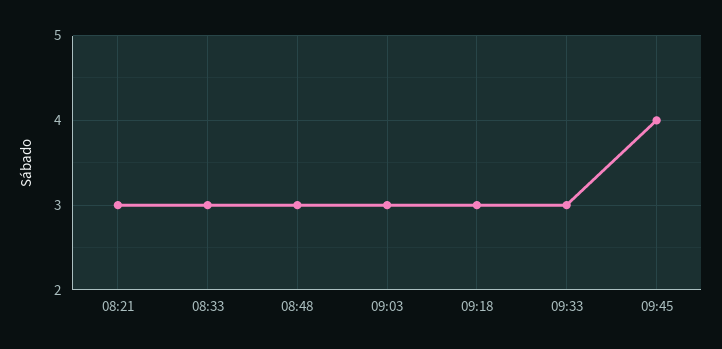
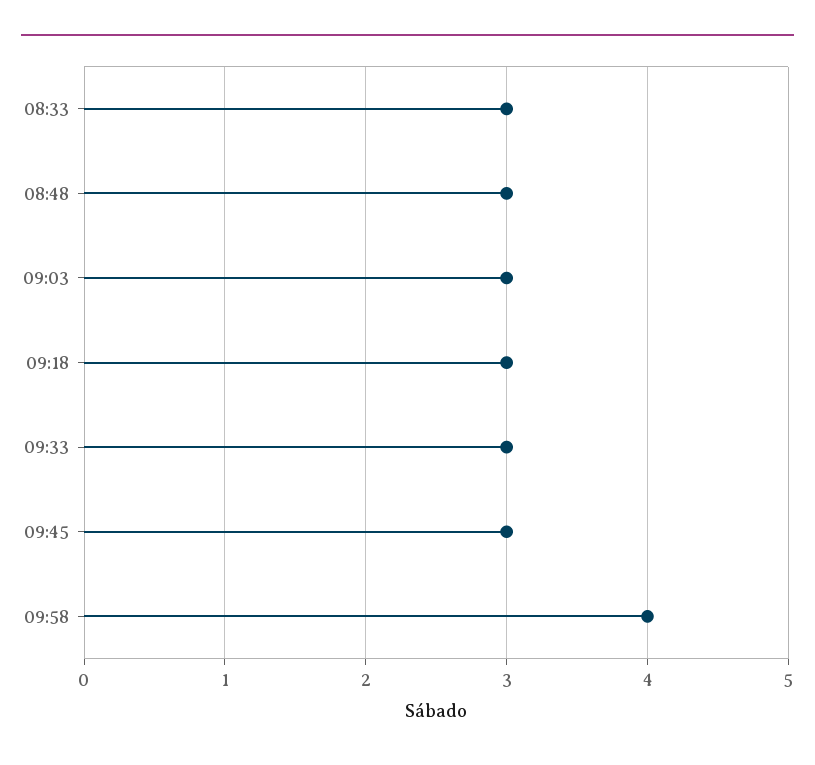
08:21: 3 -> none
09:45: 4 -> 3
09:58: none -> 4

